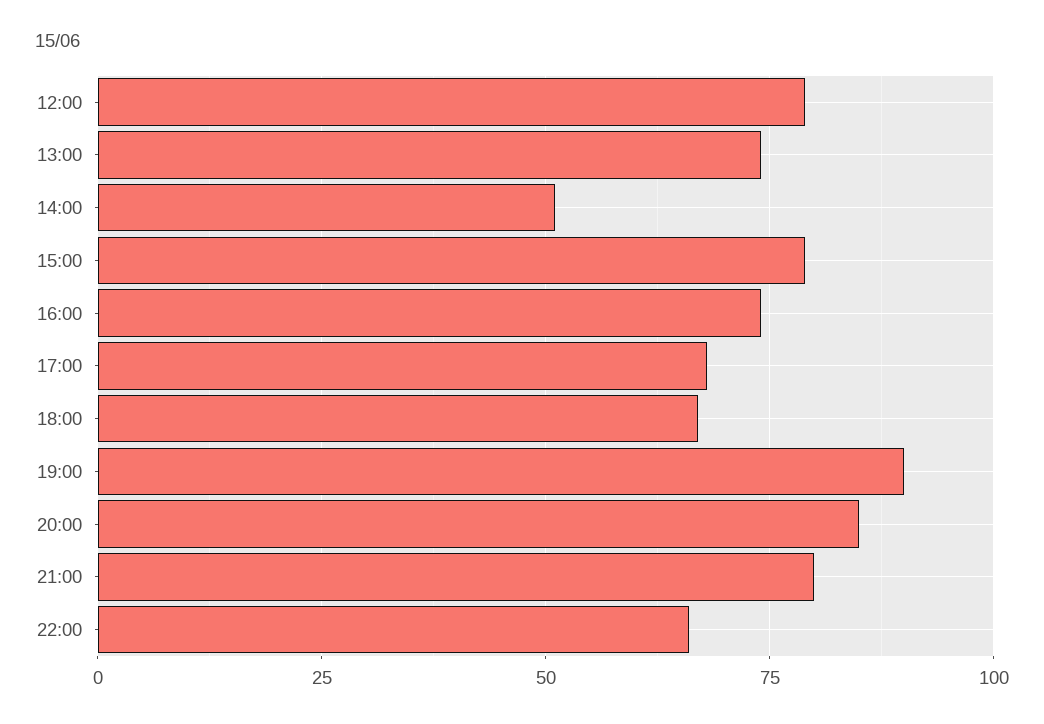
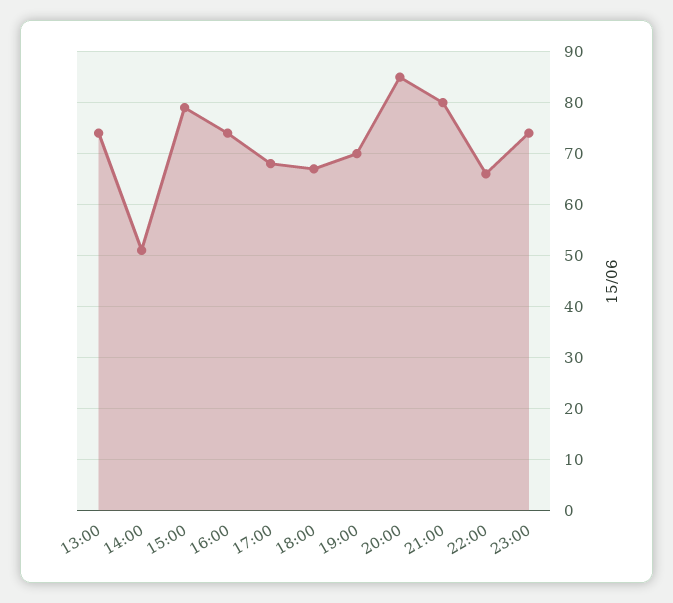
12:00: 80 -> none
19:00: 90 -> 70
23:00: none -> 75

